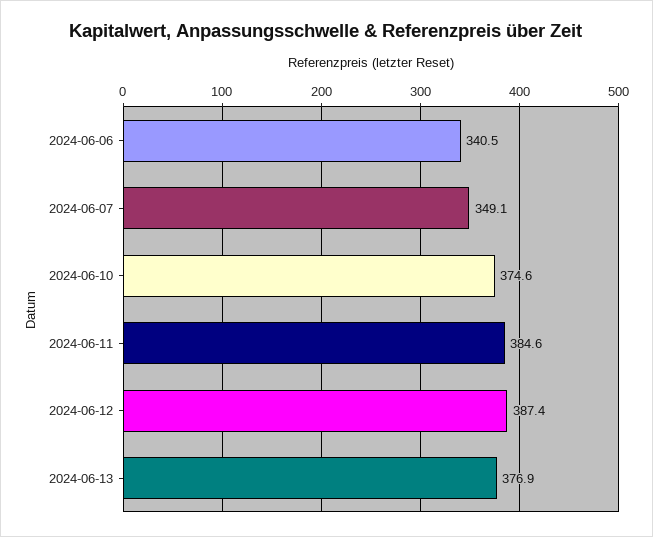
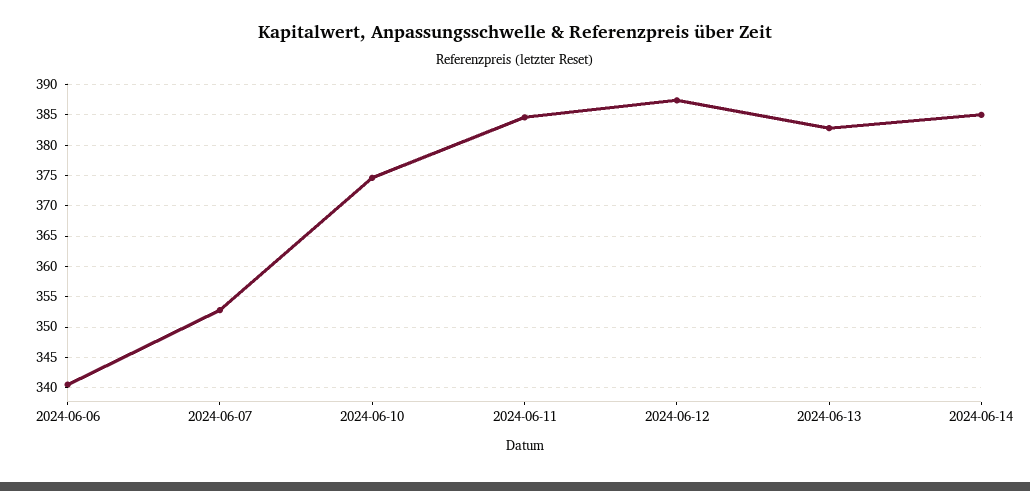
2024-06-07: 349.1 -> 353
2024-06-13: 376.9 -> 383
2024-06-14: none -> 385

